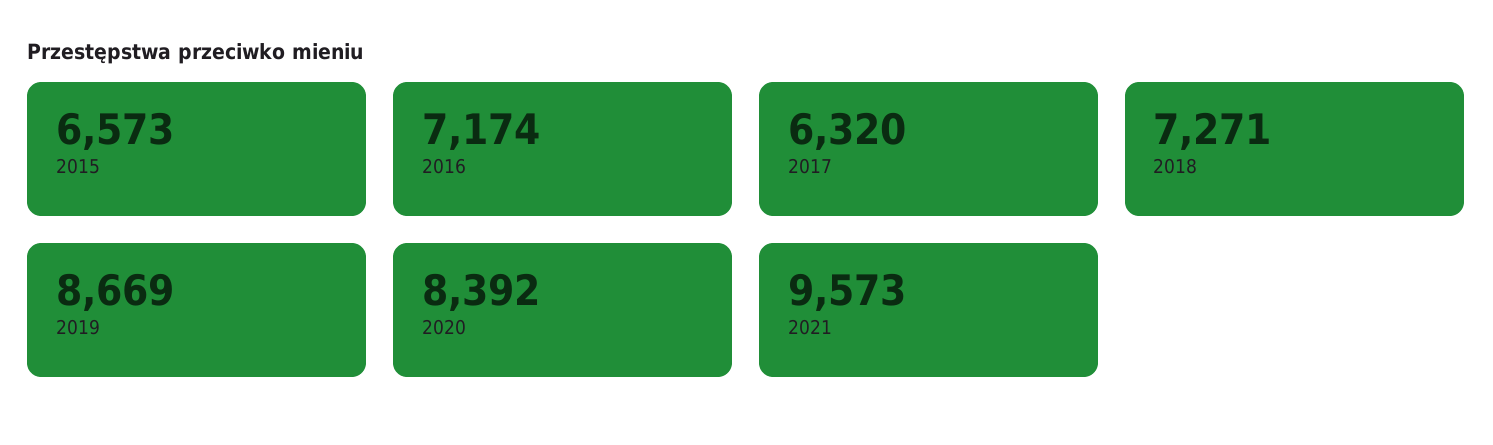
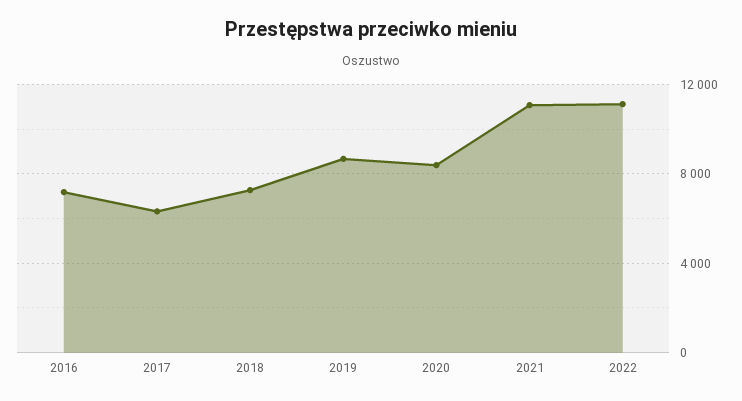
2015: 6573 -> none
2021: 9573 -> 11000
2022: none -> 11000

